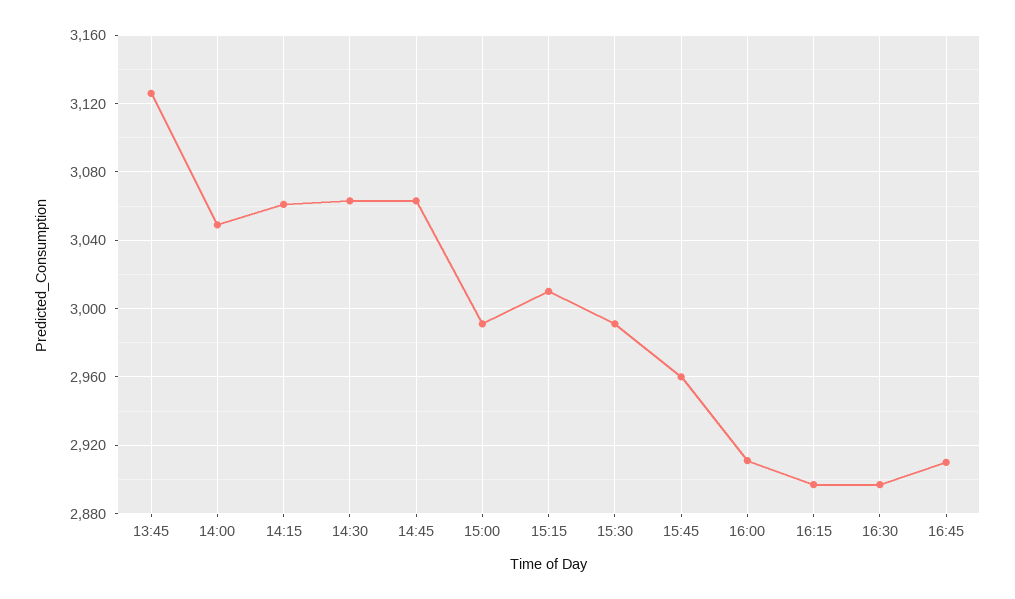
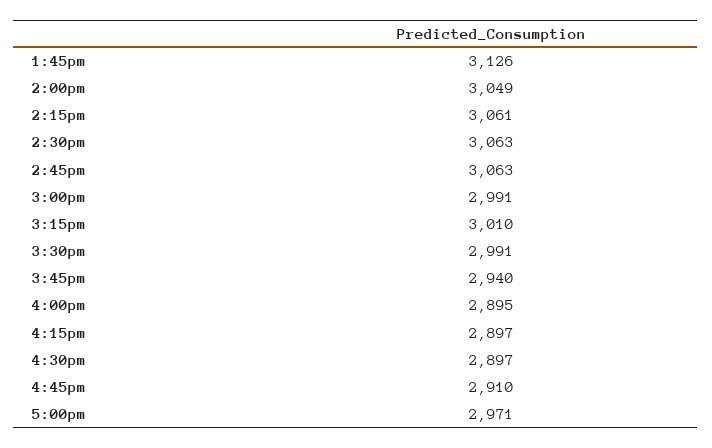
15:45: 2960 -> 2940
16:00: 2910 -> 2895
5:00pm: none -> 2971

